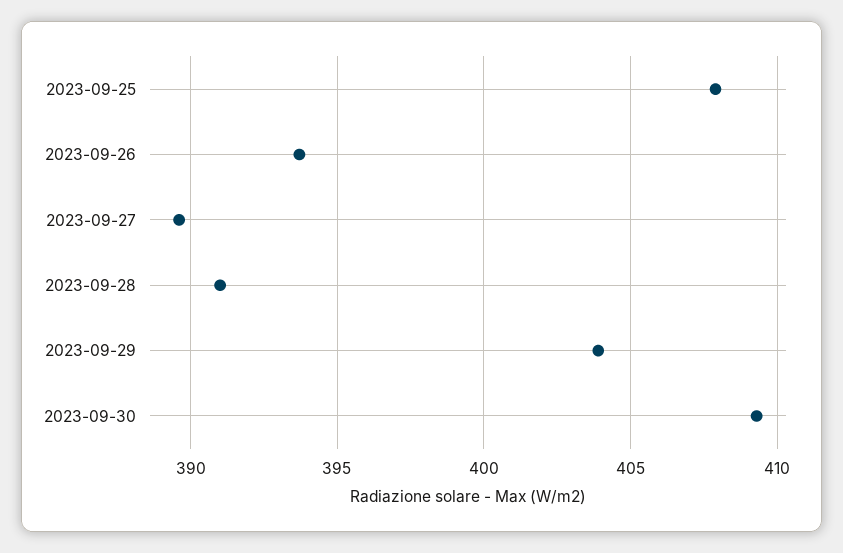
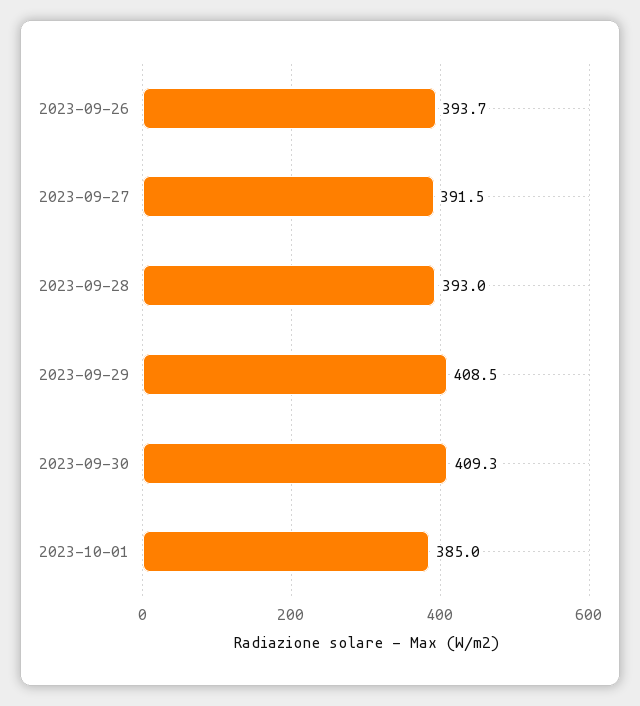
2023-09-25: 408 -> none
2023-09-27: 389.5 -> 391.5
2023-09-28: 391 -> 393
2023-09-29: 404 -> 408.5
2023-10-01: none -> 385

